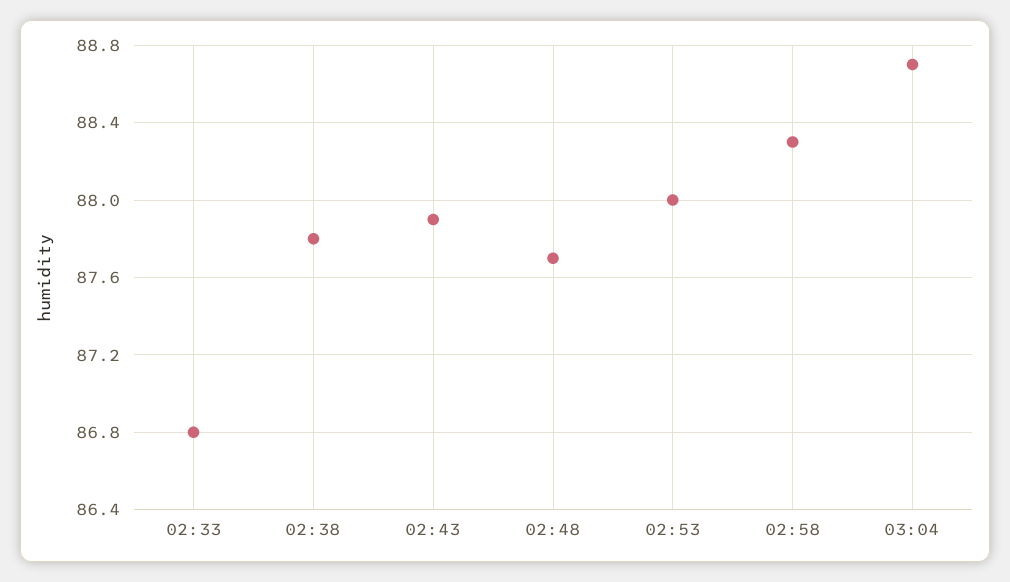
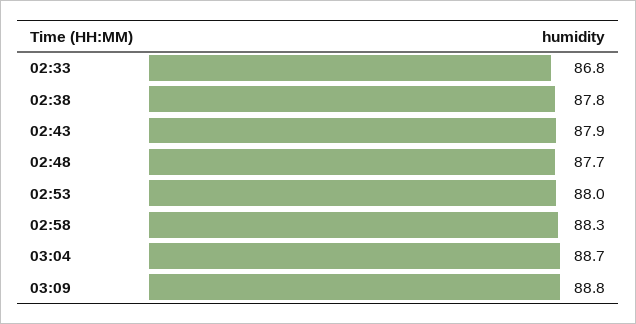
03:09: none -> 88.8

